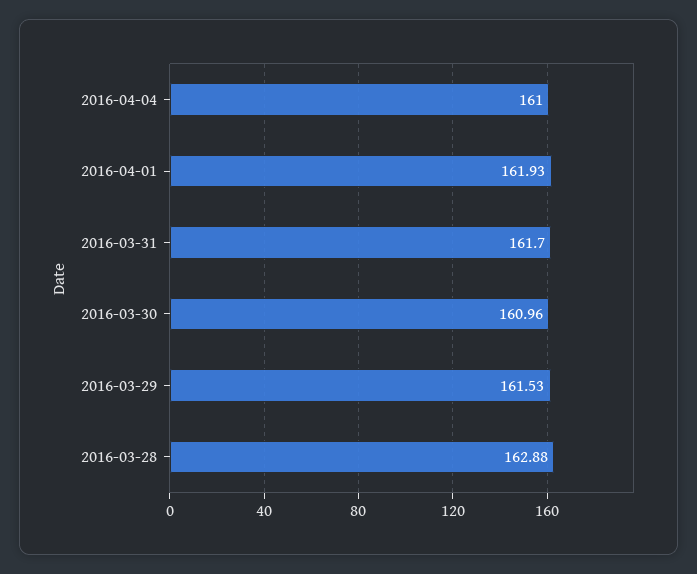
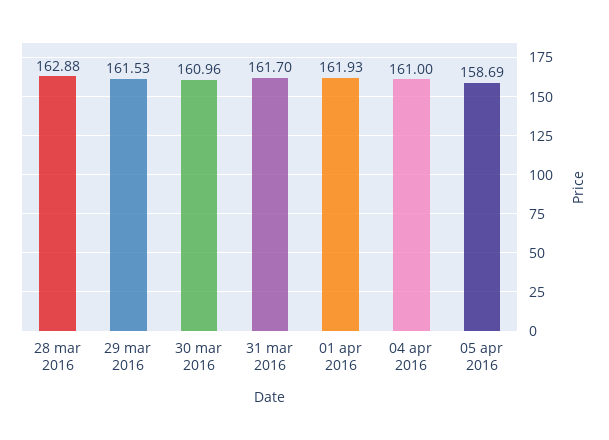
05 apr 2016: none -> 158.69

